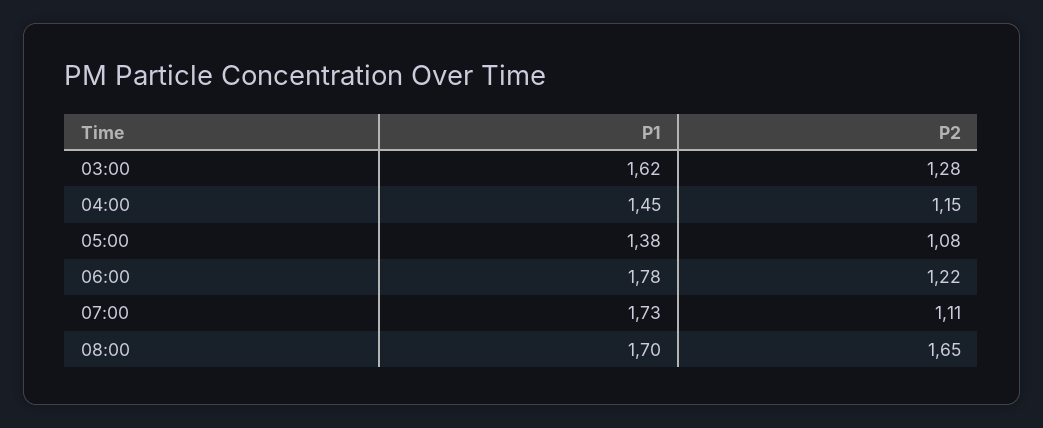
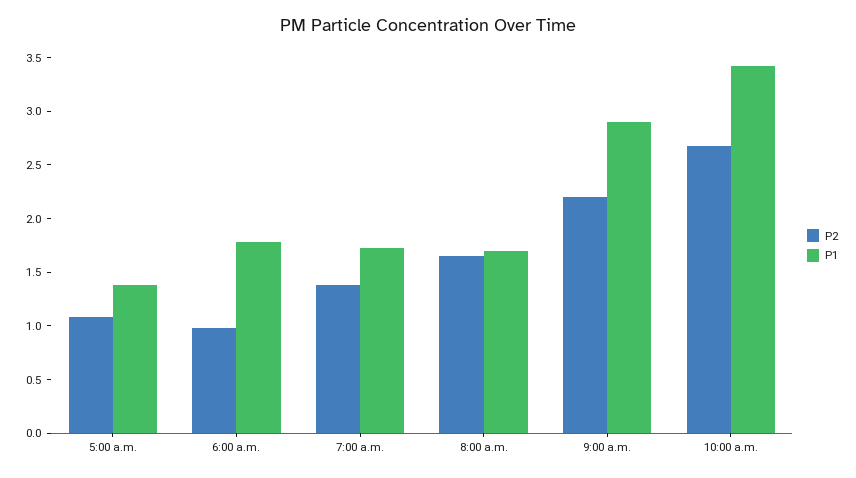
P1, 03:00: 1.62 -> none
P2, 03:00: 1.28 -> none
P1, 04:00: 1.45 -> none
P2, 04:00: 1.15 -> none
P2, 06:00: 1.22 -> 1
P2, 07:00: 1.11 -> 1.4
P2, 9:00 a.m.: none -> 2.2
P1, 9:00 a.m.: none -> 2.9
P2, 10:00 a.m.: none -> 2.7
P1, 10:00 a.m.: none -> 3.4

